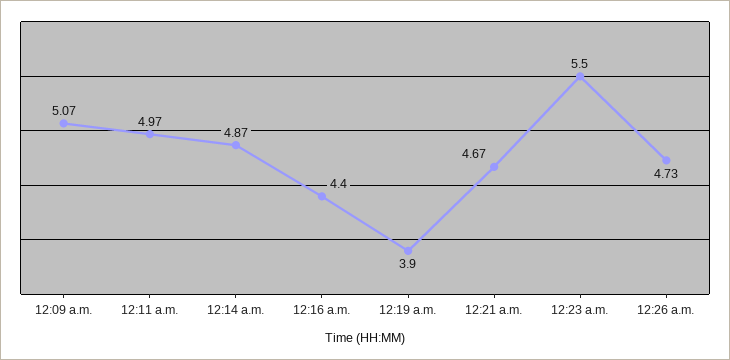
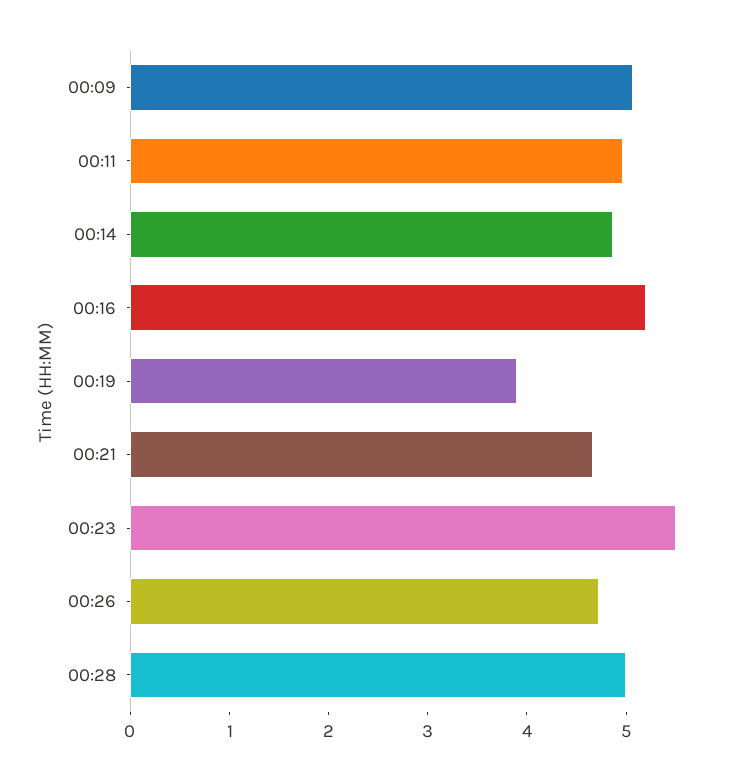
12:16 a.m.: 4.4 -> 5.2
00:28: none -> 5

